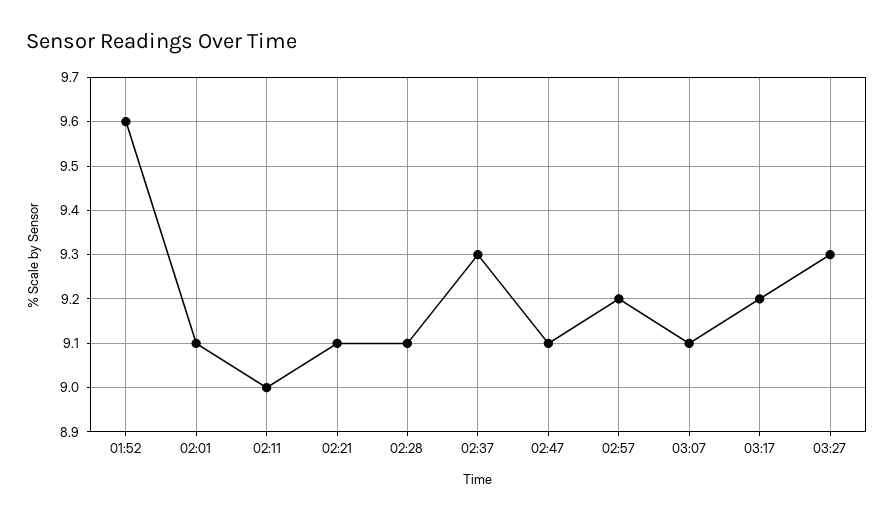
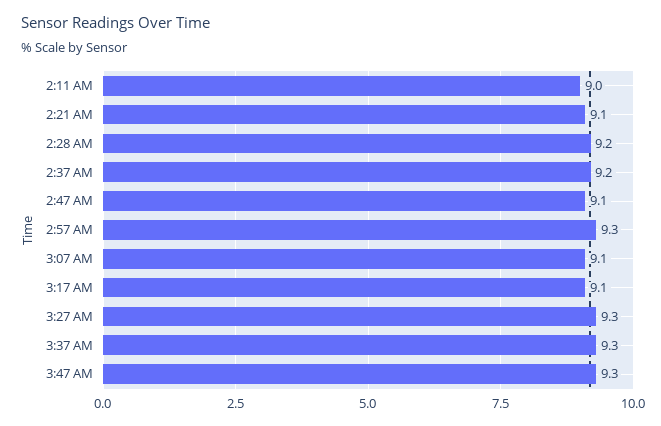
01:52: 9.6 -> none
02:01: 9.1 -> none
02:28: 9.1 -> 9.2
02:37: 9.3 -> 9.2
02:57: 9.2 -> 9.3
03:17: 9.2 -> 9.1
3:37 AM: none -> 9.3
3:47 AM: none -> 9.3

